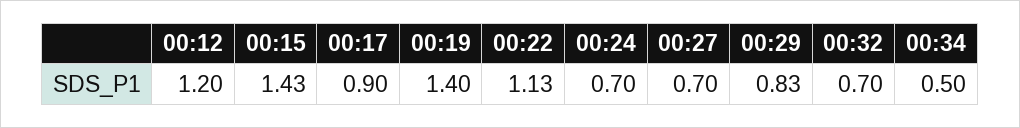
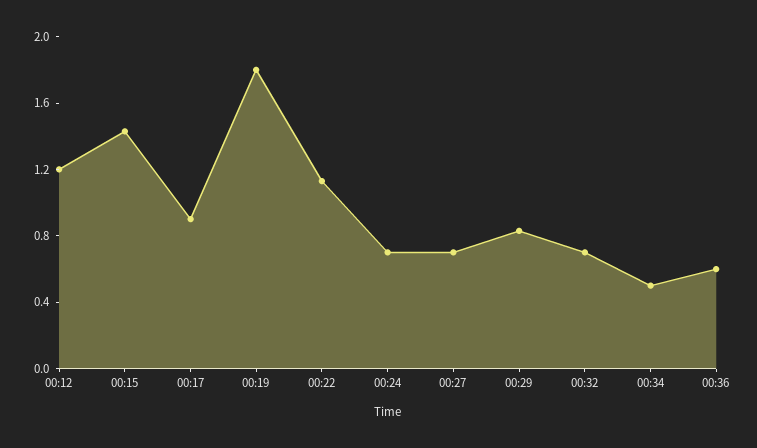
00:19: 1.4 -> 1.8
00:36: none -> 0.6

